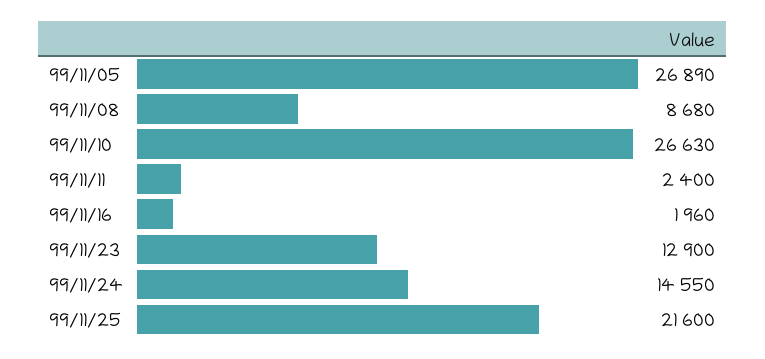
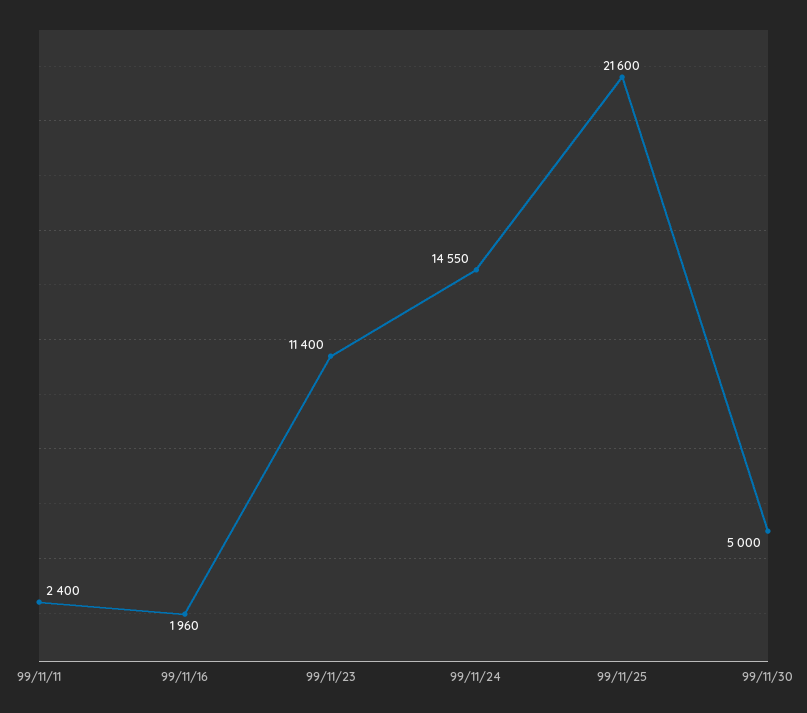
99/11/05: 26890 -> none
99/11/08: 8680 -> none
99/11/10: 26630 -> none
99/11/23: 12900 -> 11400
99/11/30: none -> 5000

